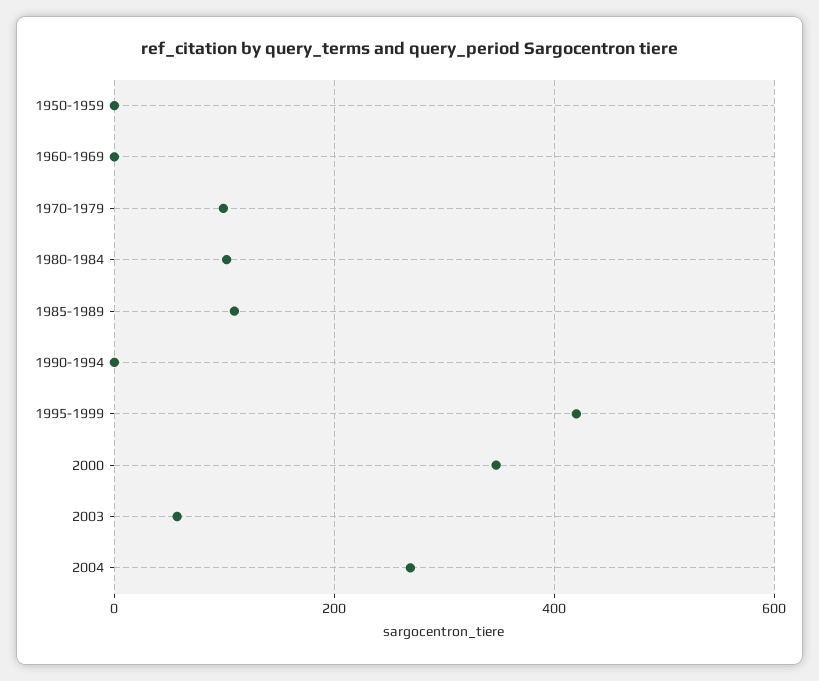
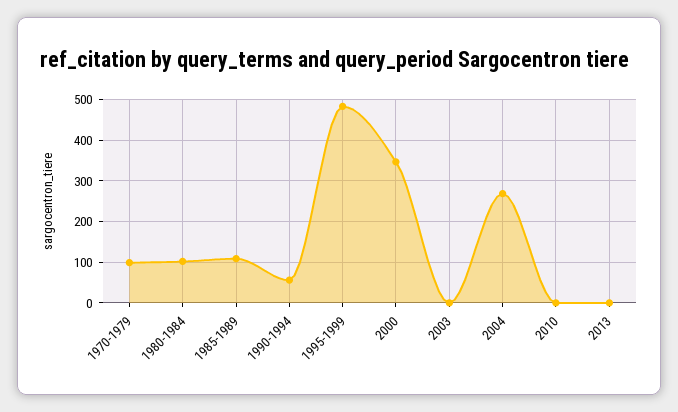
1950-1959: 0 -> none
1960-1969: 0 -> none
1990-1994: 0 -> 60
1995-1999: 420 -> 480
2003: 60 -> 0
2010: none -> 0
2013: none -> 0

